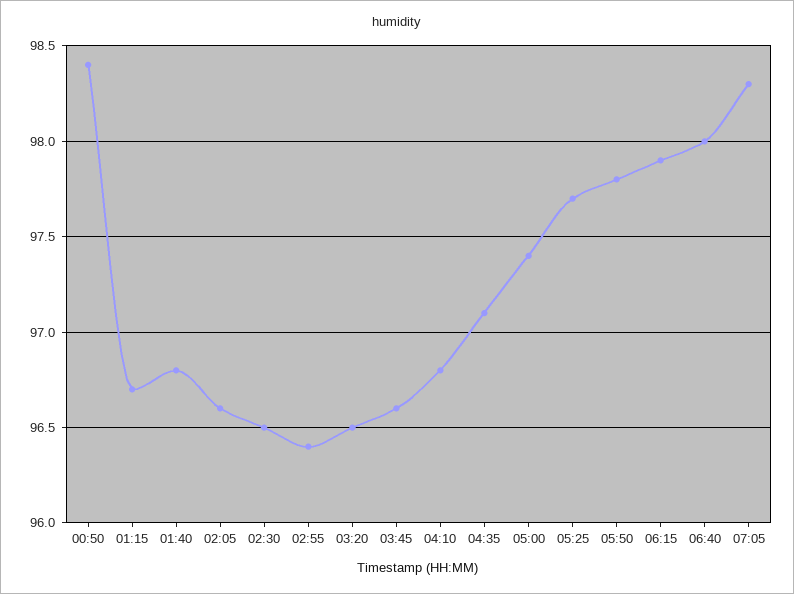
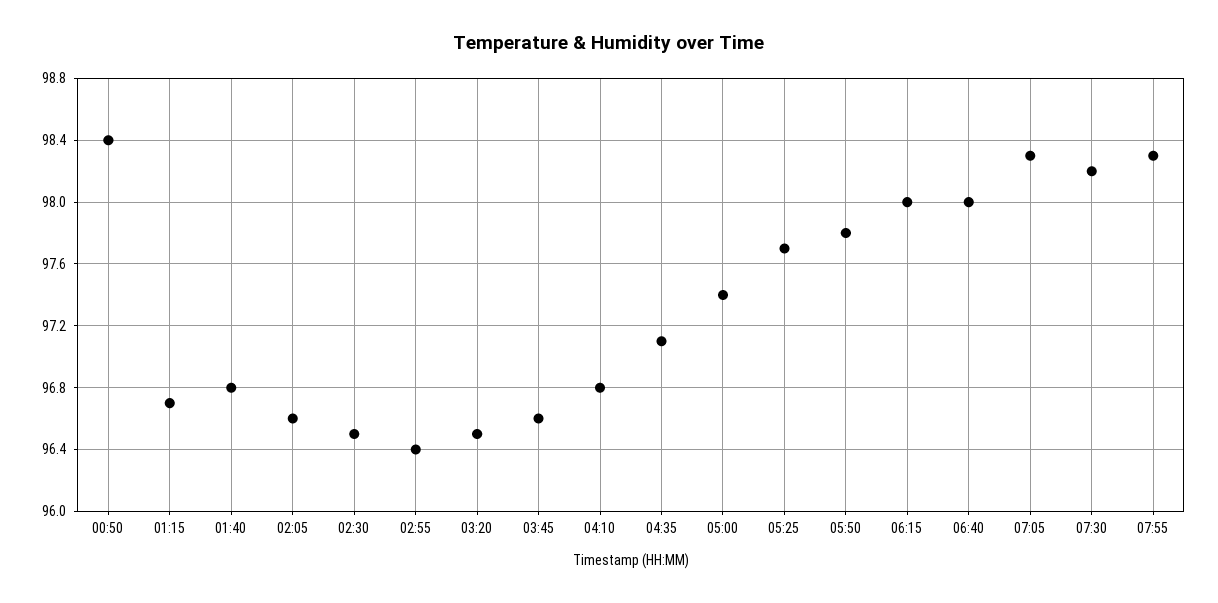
06:15: 97.9 -> 98
07:30: none -> 98.2
07:55: none -> 98.3

